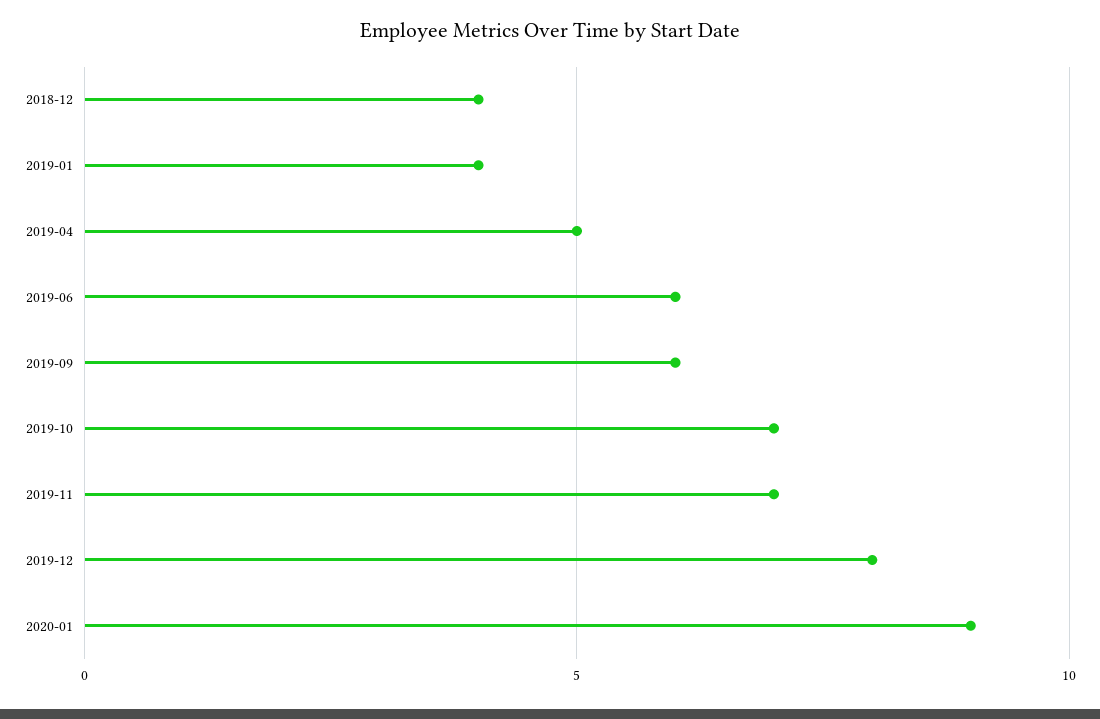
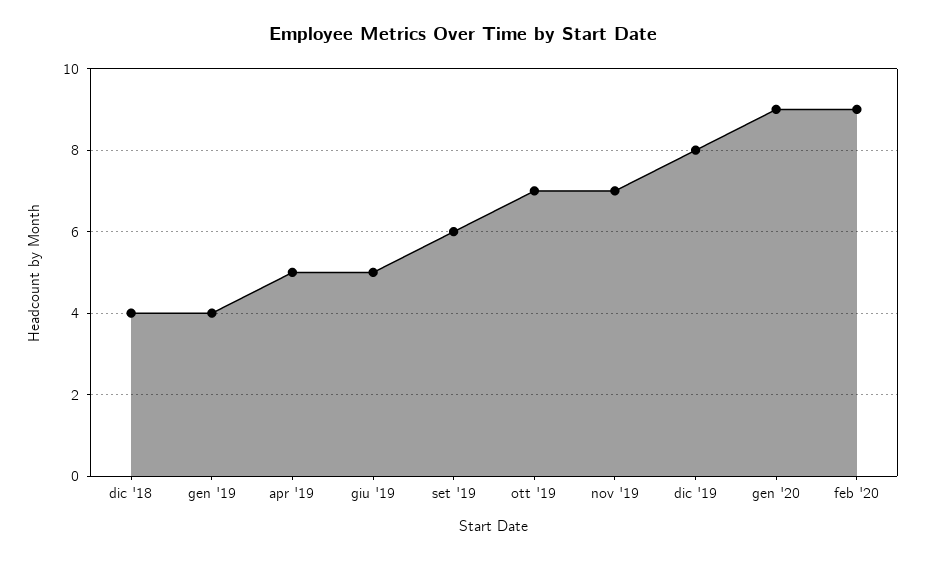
2019-06: 6 -> 5
feb '20: none -> 9

